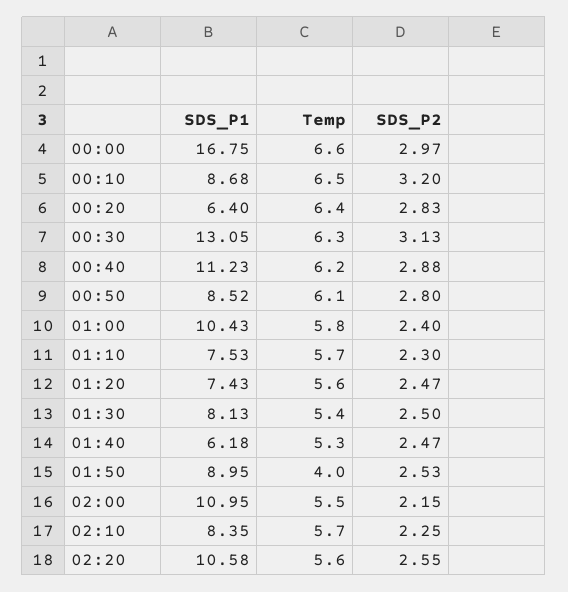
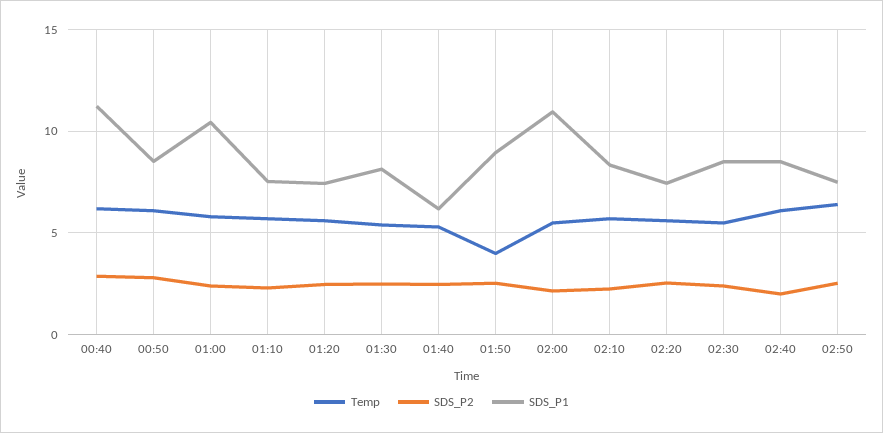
SDS_P1, 00:00: 16.75 -> none
Temp, 00:00: 6.6 -> none
SDS_P2, 00:00: 2.97 -> none
SDS_P1, 00:10: 8.68 -> none
Temp, 00:10: 6.5 -> none
SDS_P2, 00:10: 3.2 -> none
SDS_P1, 00:20: 6.4 -> none
Temp, 00:20: 6.4 -> none
SDS_P2, 00:20: 2.83 -> none
SDS_P1, 00:30: 13.05 -> none
Temp, 00:30: 6.3 -> none
SDS_P2, 00:30: 3.13 -> none
SDS_P1, 02:20: 10.58 -> 7.5
Temp, 02:30: none -> 5.5
SDS_P2, 02:30: none -> 2.5
SDS_P1, 02:30: none -> 8.5
Temp, 02:40: none -> 6
SDS_P2, 02:40: none -> 2
SDS_P1, 02:40: none -> 8.5
Temp, 02:50: none -> 6.5
SDS_P2, 02:50: none -> 2.5
SDS_P1, 02:50: none -> 7.5

